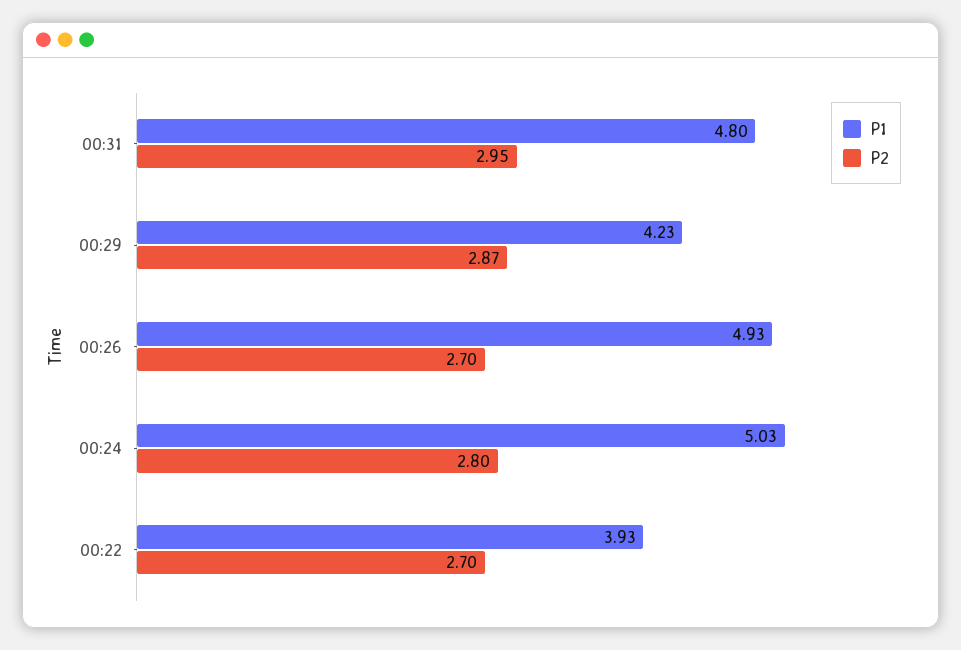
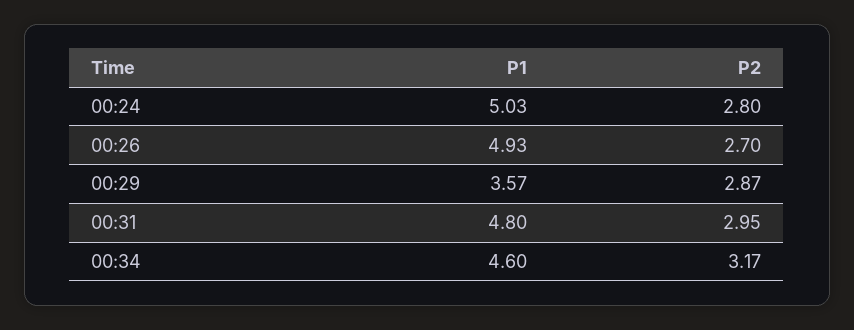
P1, 00:29: 4.23 -> 3.57
P1, 00:22: 3.93 -> none
P2, 00:22: 2.7 -> none
P1, 00:34: none -> 4.6
P2, 00:34: none -> 3.17

